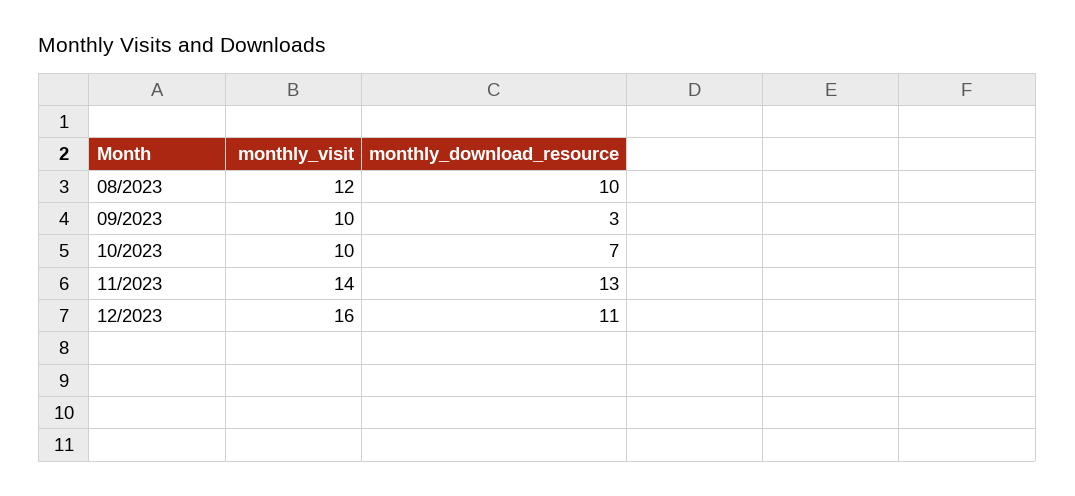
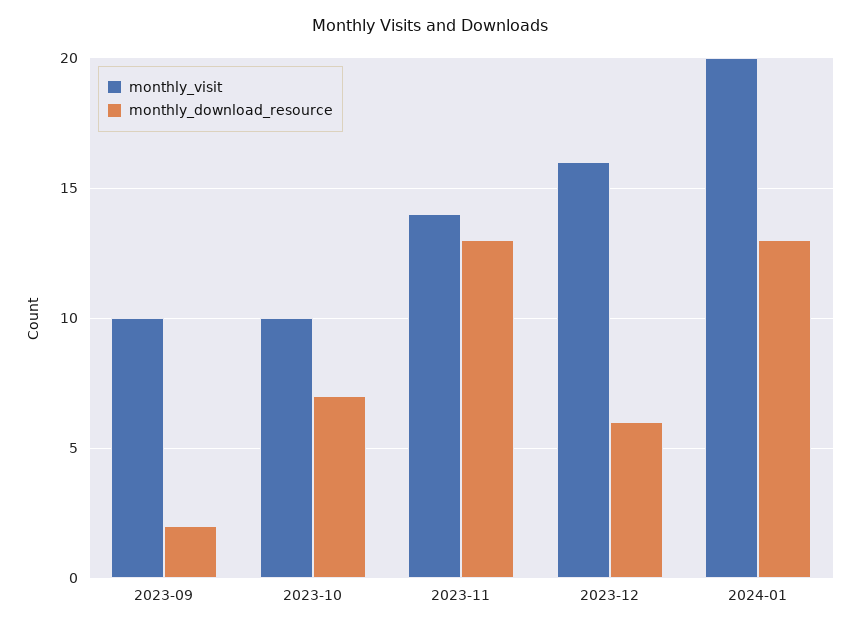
monthly_visit, 08/2023: 12 -> none
monthly_download_resource, 08/2023: 10 -> none
monthly_download_resource, 09/2023: 3 -> 2
monthly_download_resource, 12/2023: 11 -> 6
monthly_visit, 2024-01: none -> 20
monthly_download_resource, 2024-01: none -> 13

